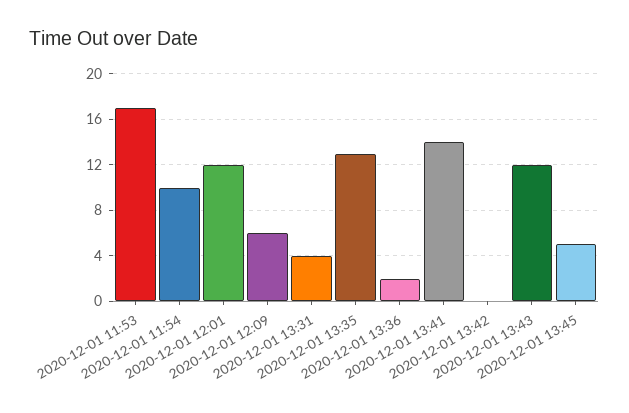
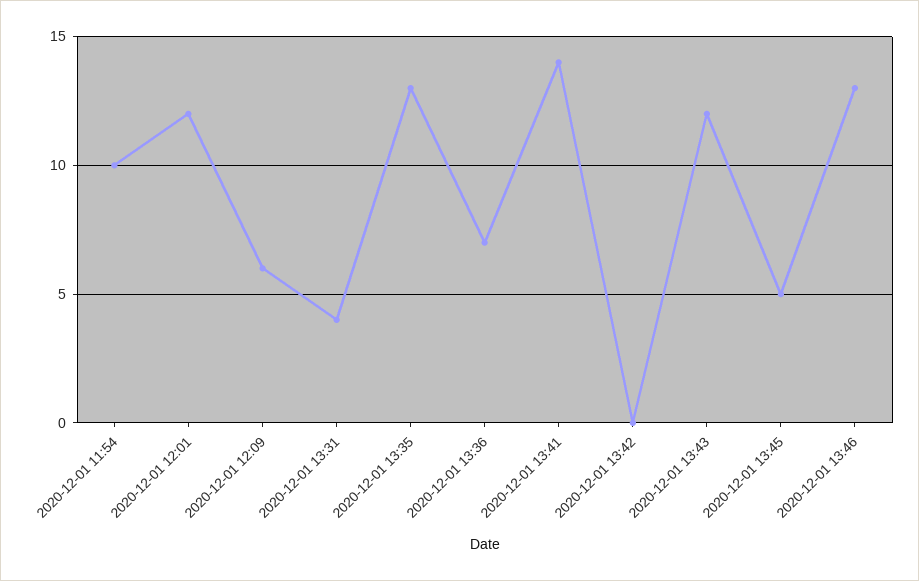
2020-12-01 11:53: 17 -> none
2020-12-01 13:36: 2 -> 7
2020-12-01 13:46: none -> 13

